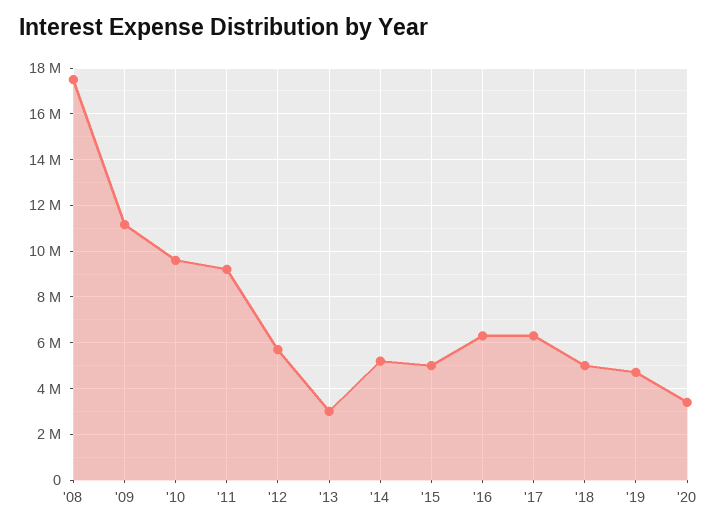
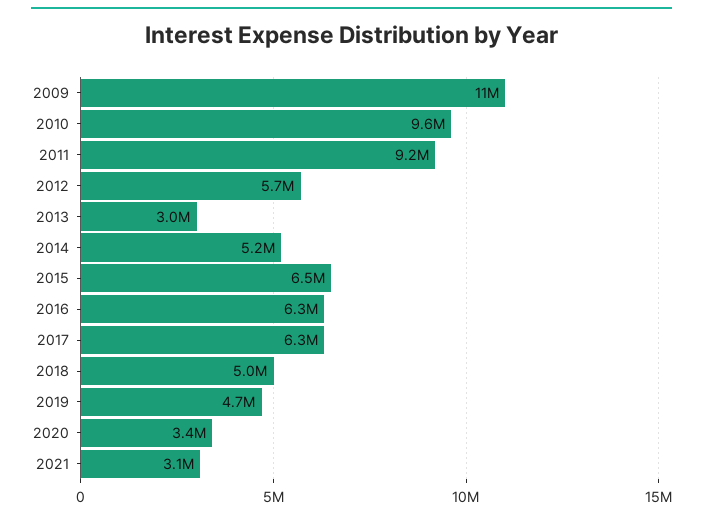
'08: 17500000 -> none
'15: 5000000 -> 6500000
2021: none -> 3100000

